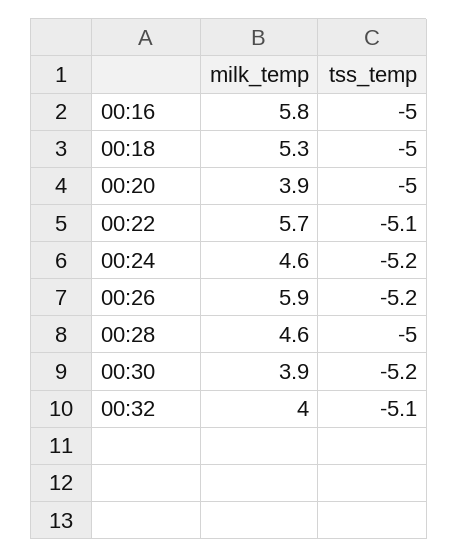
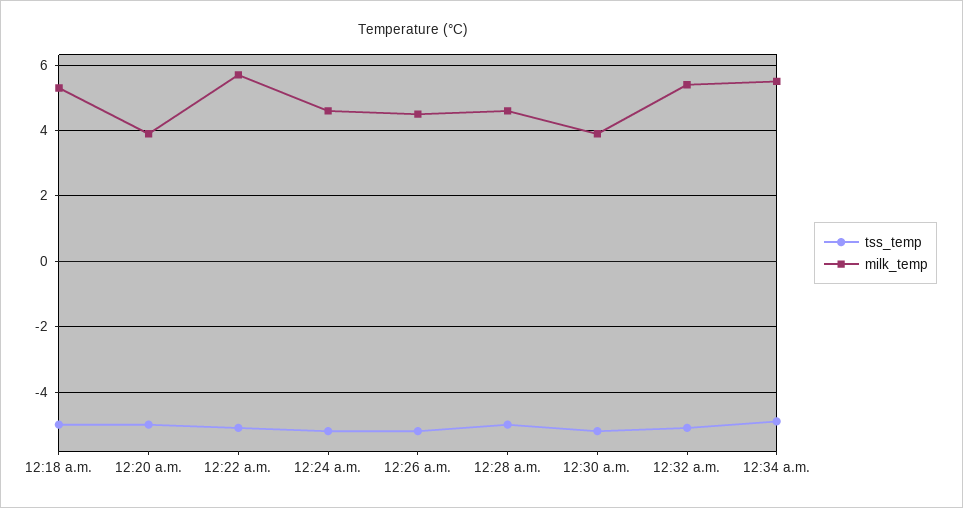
milk_temp, 00:16: 5.8 -> none
tss_temp, 00:16: -5 -> none
milk_temp, 00:26: 5.9 -> 4.5
milk_temp, 00:32: 4 -> 5.5
tss_temp, 12:34 a.m.: none -> -5
milk_temp, 12:34 a.m.: none -> 5.5

